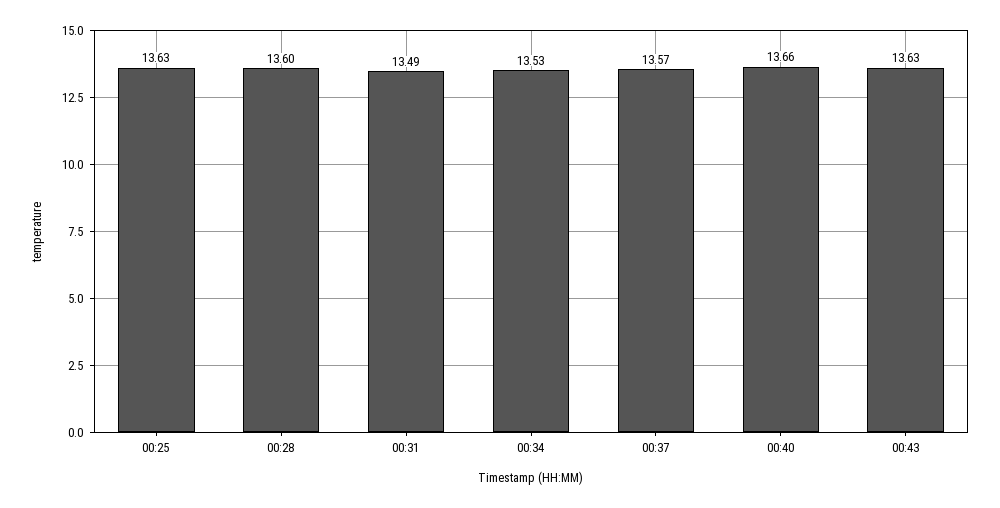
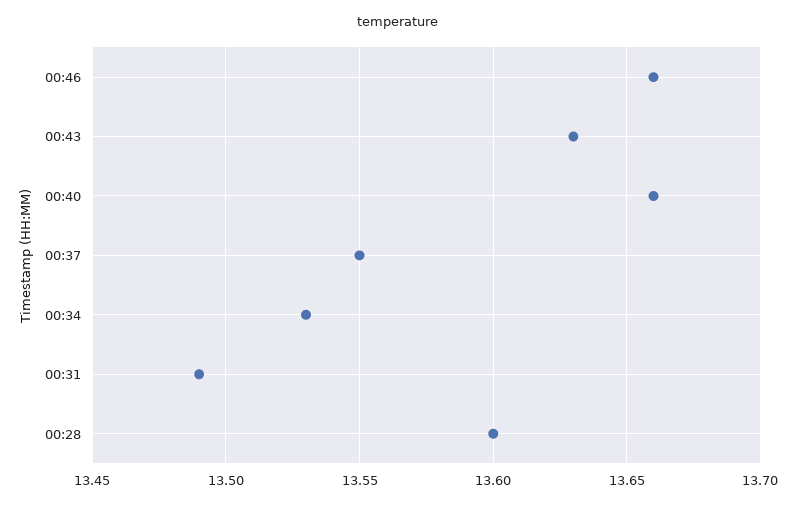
00:25: 13.63 -> none
00:37: 13.57 -> 13.55
00:46: none -> 13.66

